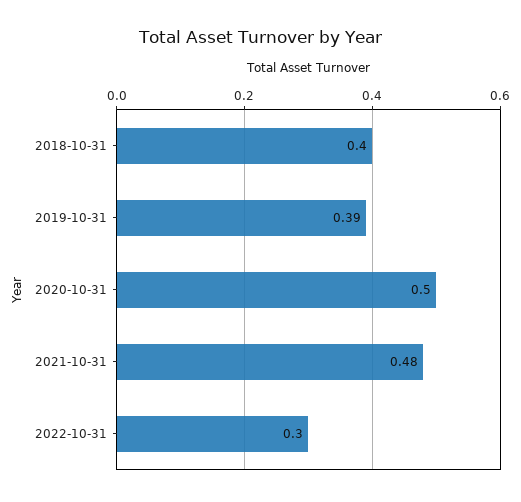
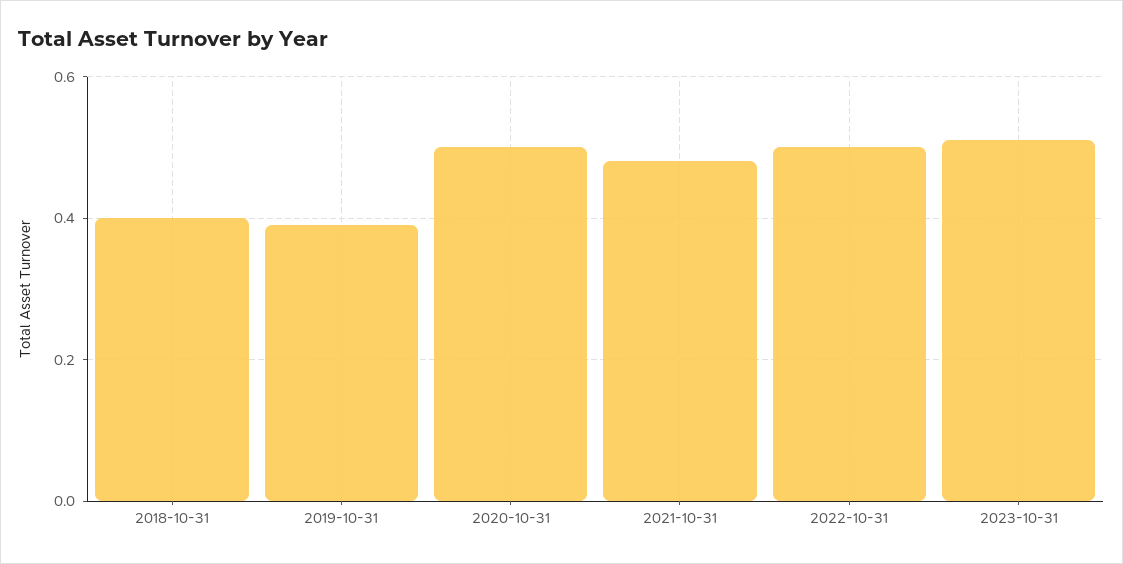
2022-10-31: 0.3 -> 0.5
2023-10-31: none -> 0.5

